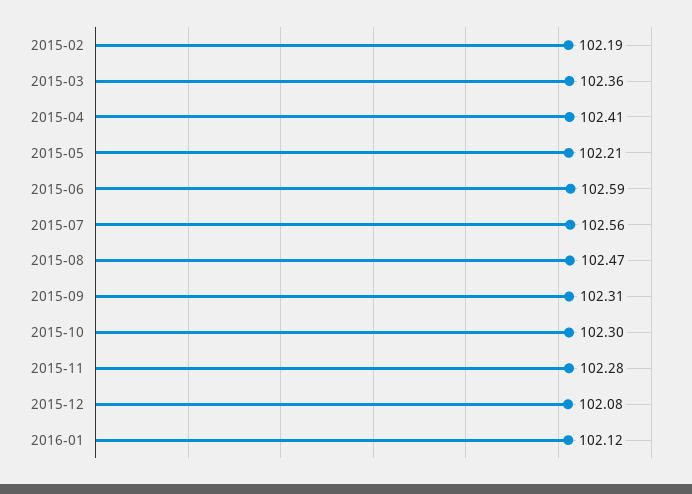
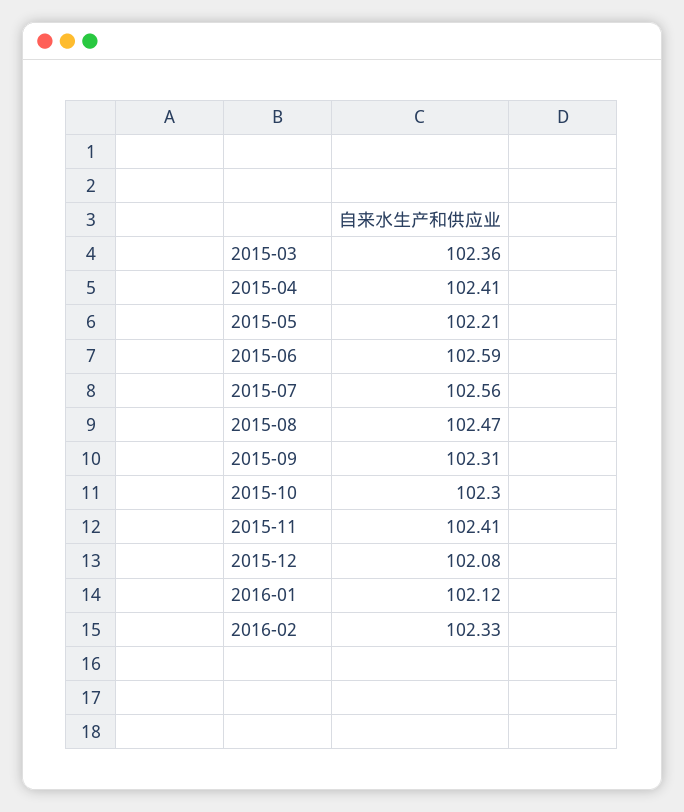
2015-02: 102.19 -> none
2015-11: 102.28 -> 102.41
2016-02: none -> 102.33

